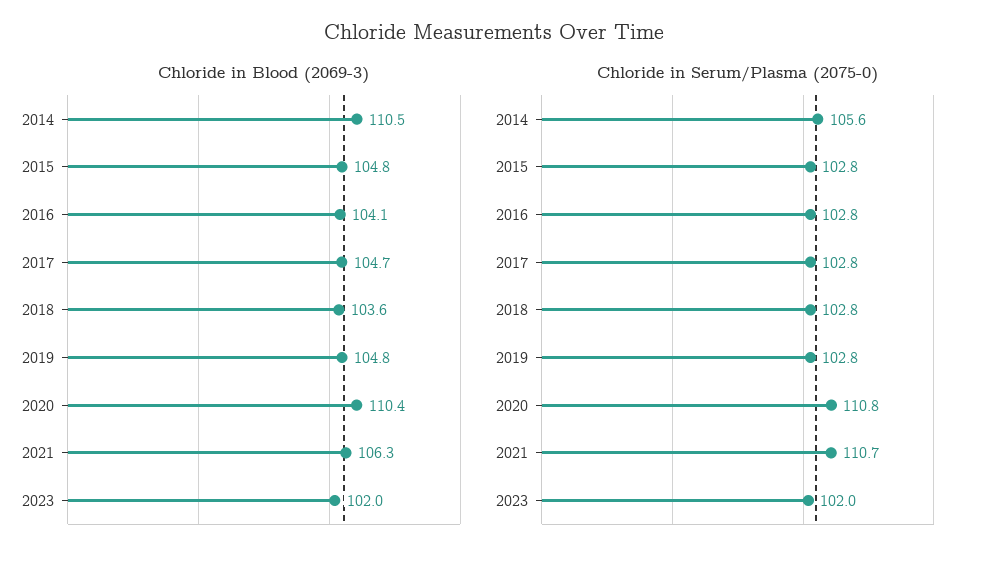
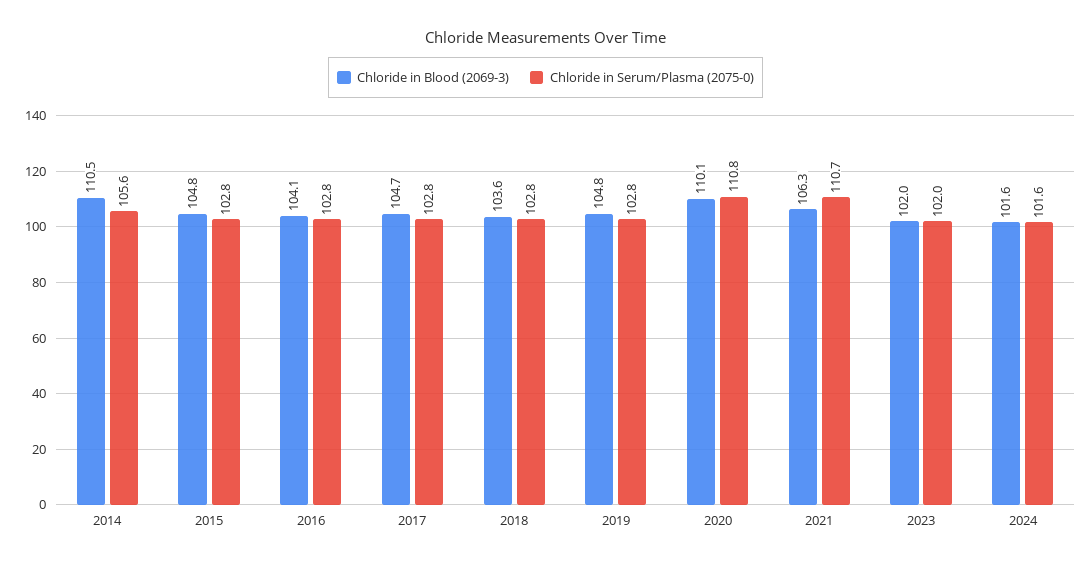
Chloride in Blood (2069-3), 2020: 110.4 -> 110.1
Chloride in Blood (2069-3), 2024: none -> 101.6
Chloride in Serum/Plasma (2075-0), 2024: none -> 101.6

